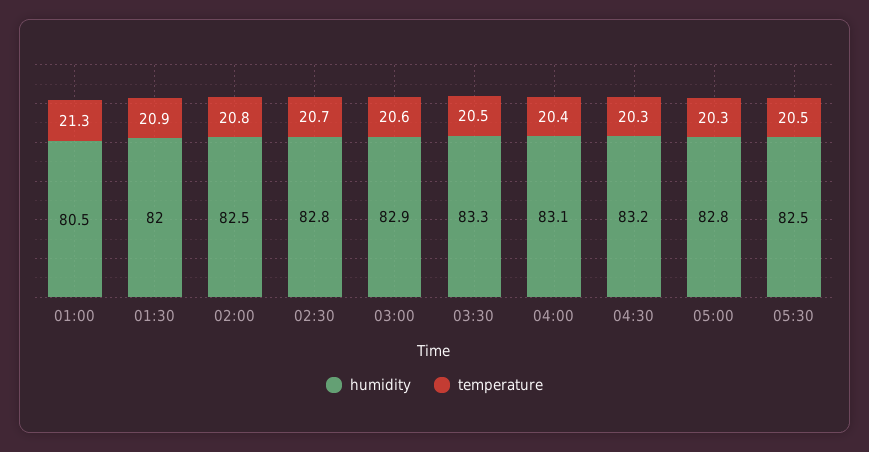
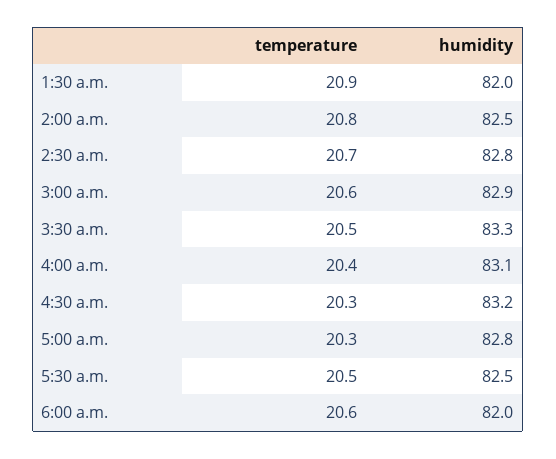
humidity, 01:00: 80.5 -> none
temperature, 01:00: 21.3 -> none
temperature, 6:00 a.m.: none -> 20.6
humidity, 6:00 a.m.: none -> 82

